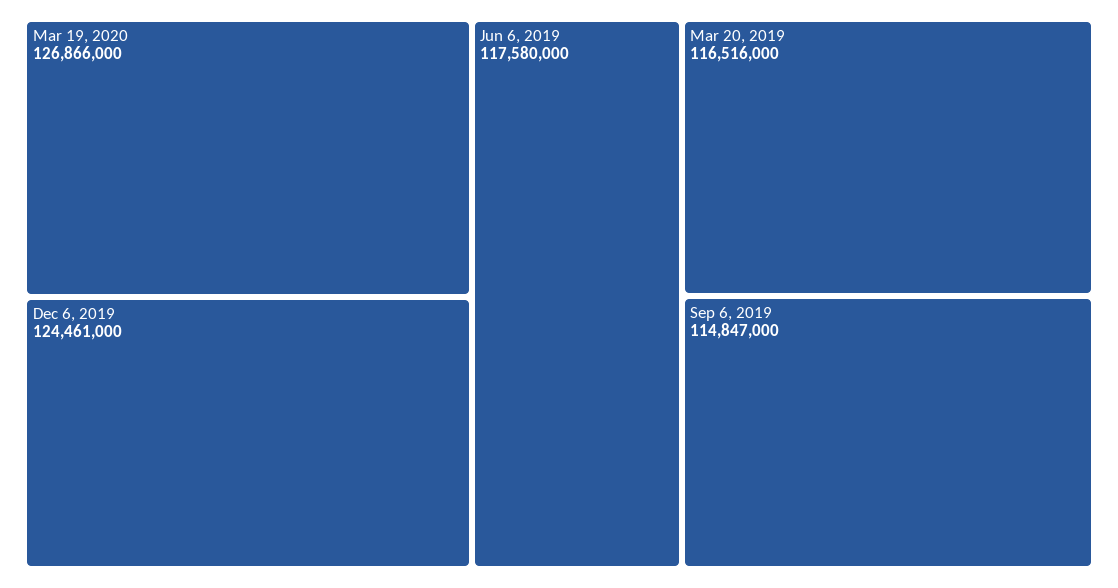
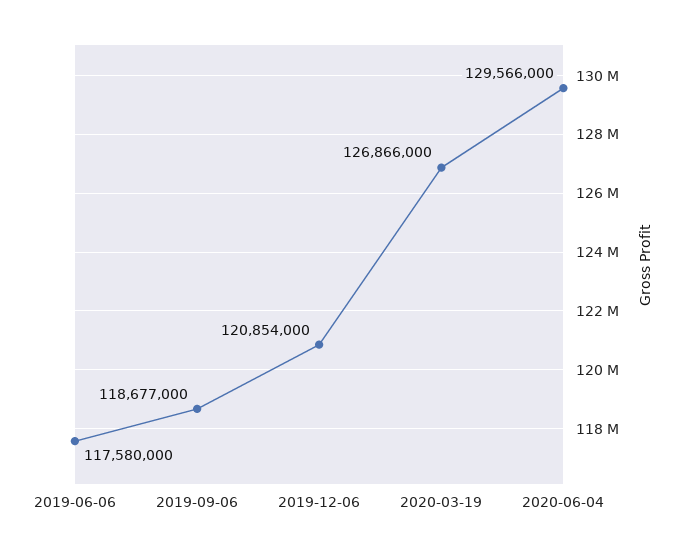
Dec 6, 2019: 124461000 -> 120854000
Mar 20, 2019: 116516000 -> none
Sep 6, 2019: 114847000 -> 118677000
2020-06-04: none -> 129566000

